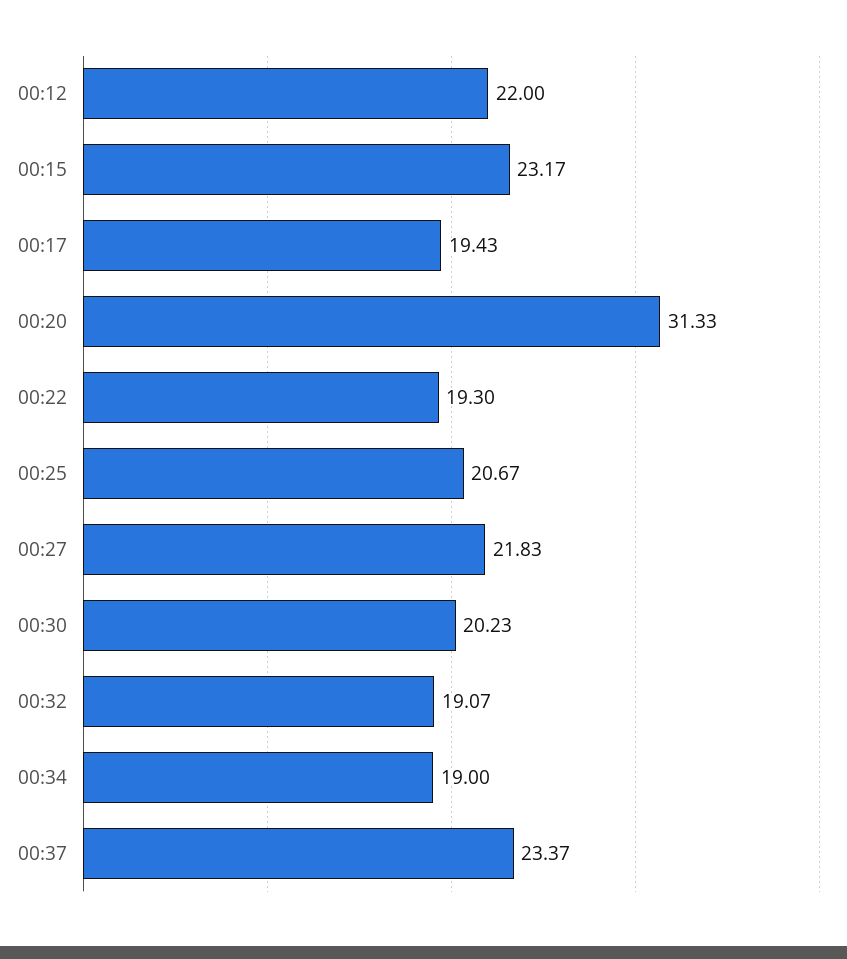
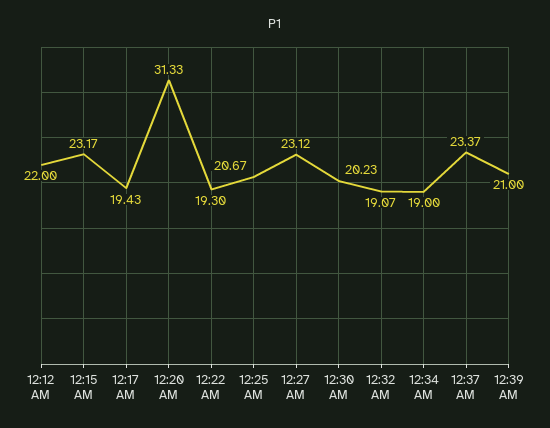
00:27: 21.83 -> 23.12
12:39 AM: none -> 21

